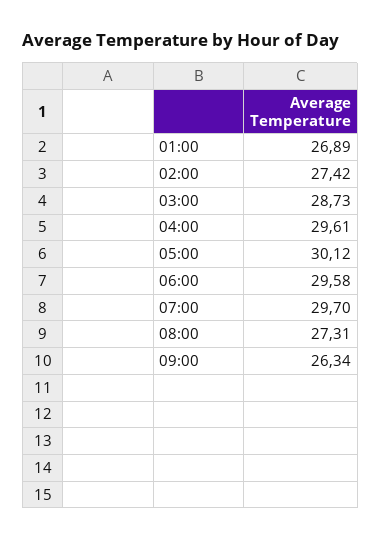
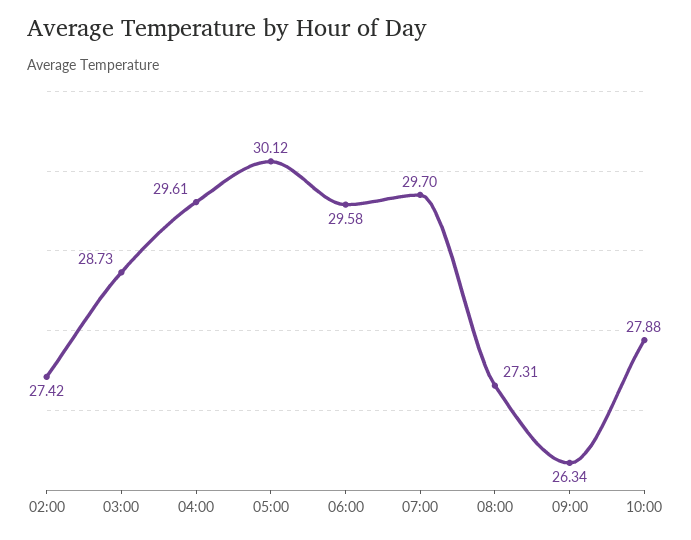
01:00: 26.89 -> none
10:00: none -> 27.88

